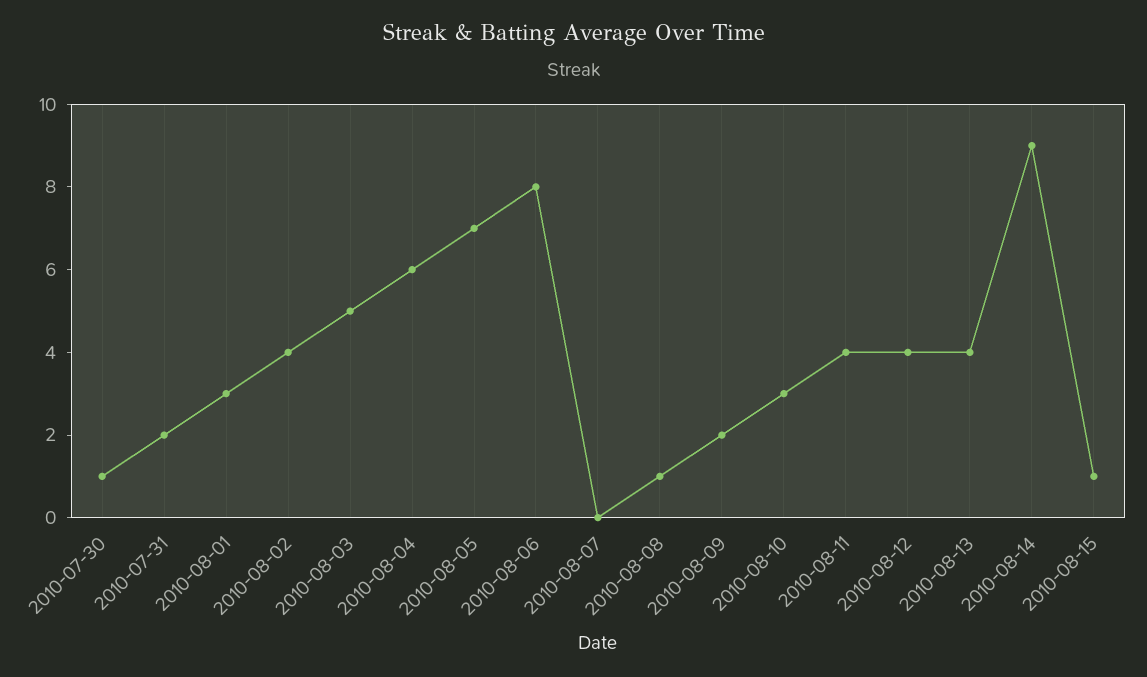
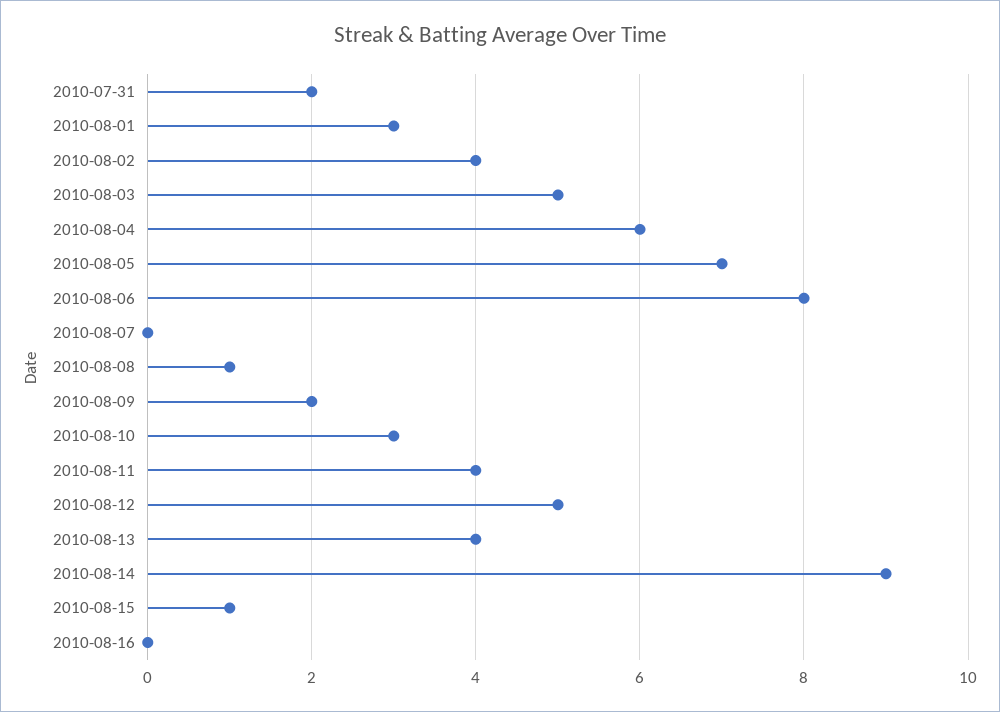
2010-07-30: 1 -> none
2010-08-12: 4 -> 5
2010-08-16: none -> 0

